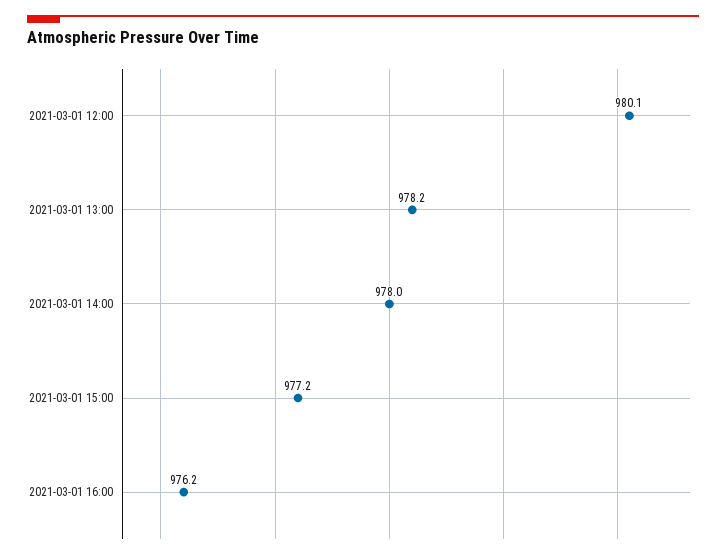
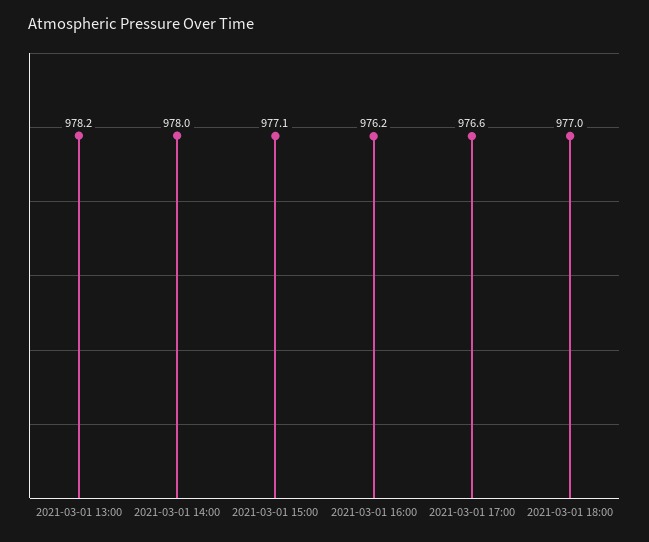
2021-03-01 12:00: 980.1 -> none
2021-03-01 15:00: 977.2 -> 977.1
2021-03-01 17:00: none -> 976.6
2021-03-01 18:00: none -> 977

